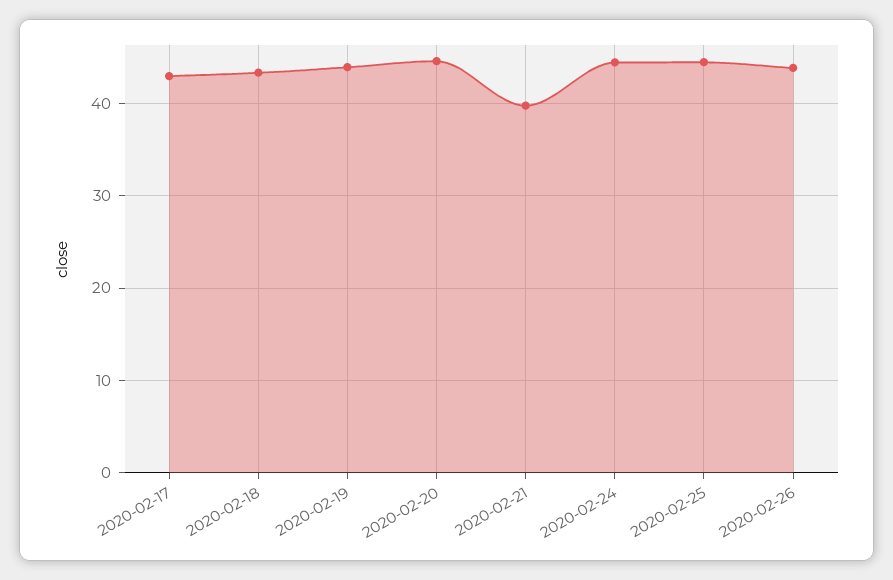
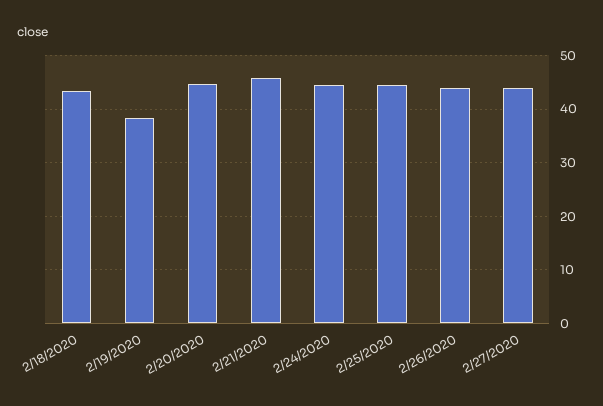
2020-02-17: 43 -> none
2020-02-19: 44 -> 38
2020-02-21: 40 -> 46
2/27/2020: none -> 44

